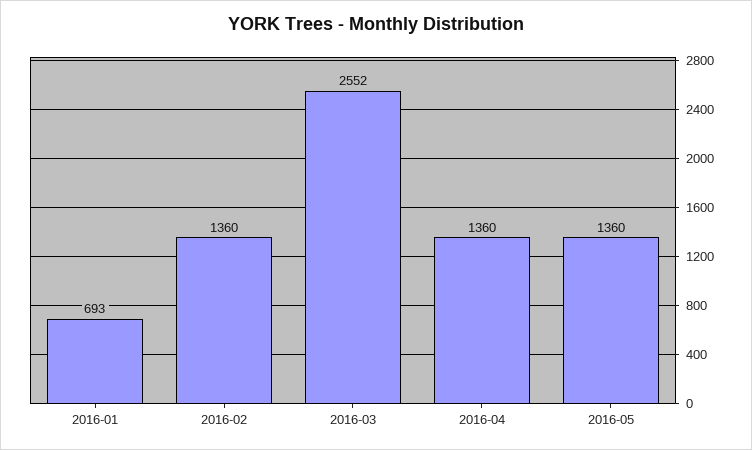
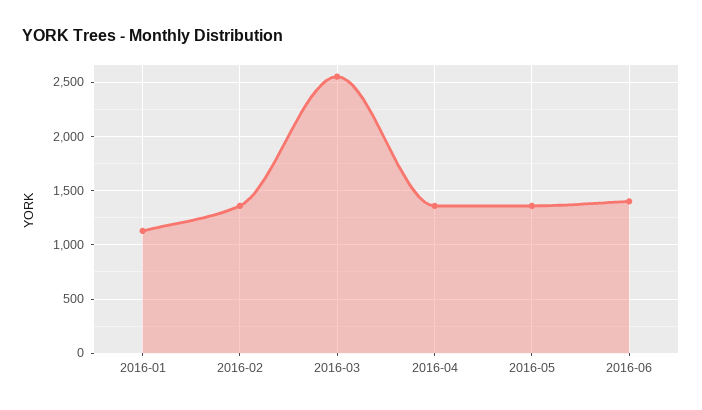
2016-01: 693 -> 1100
2016-06: none -> 1400

